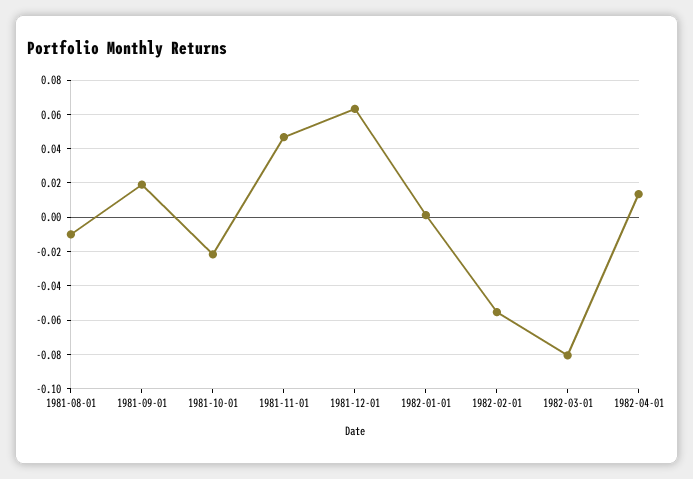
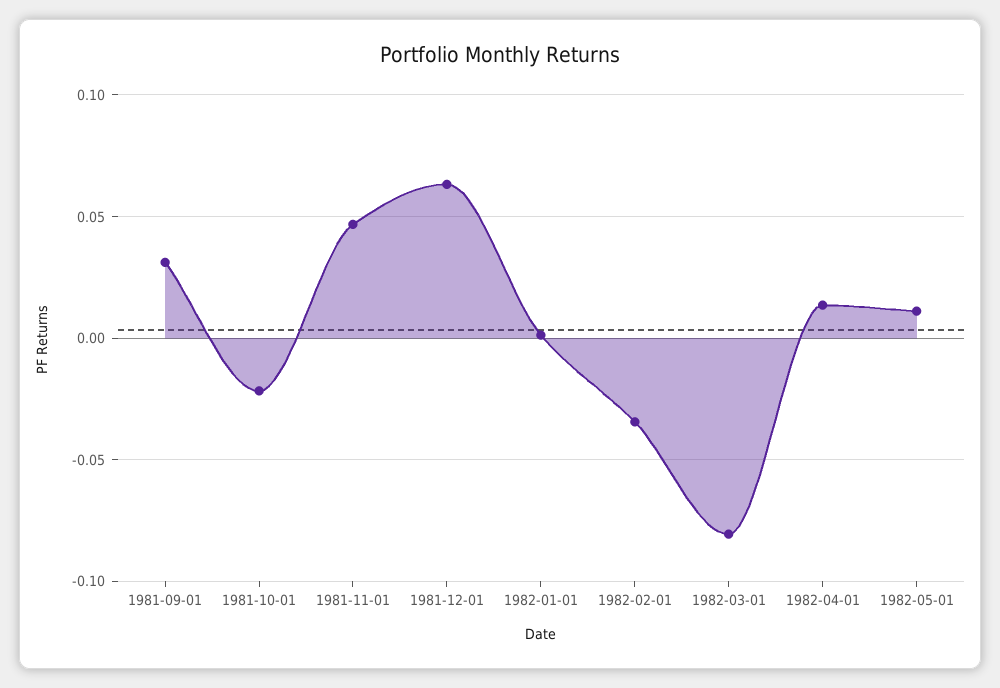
1981-08-01: -0.01 -> none
1981-09-01: 0.02 -> 0.03
1982-02-01: -0.055 -> -0.035
1982-05-01: none -> 0.01

